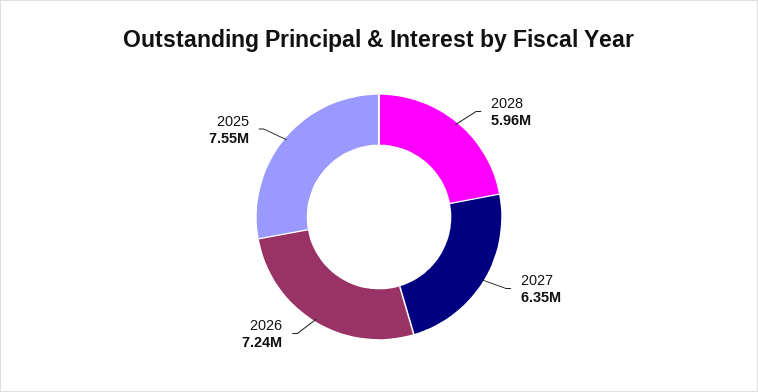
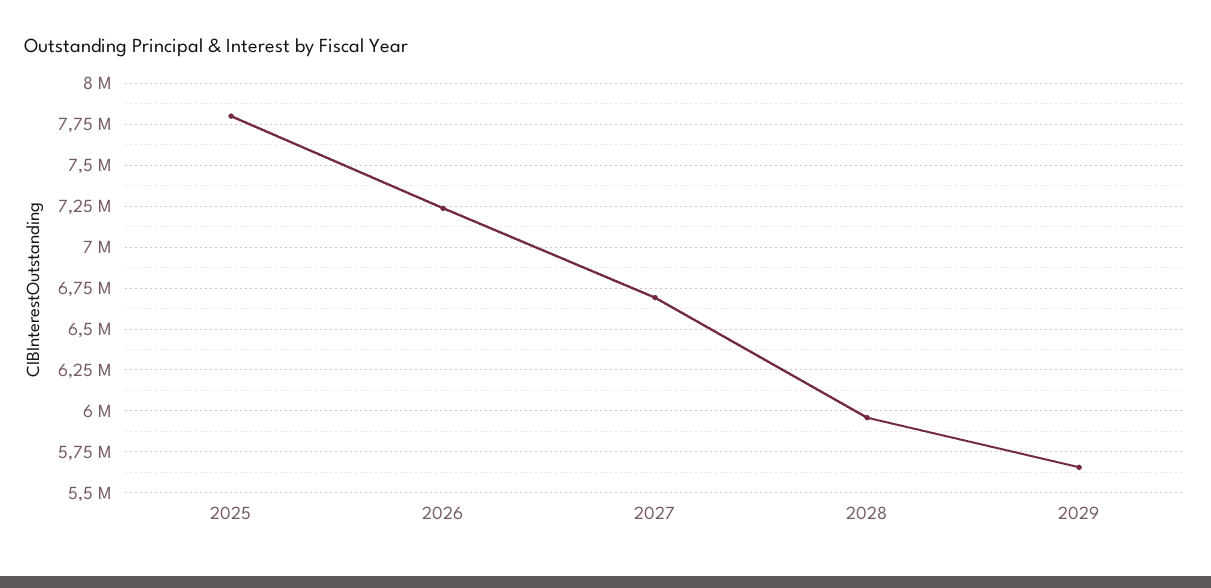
2027: 6350000 -> 6700000
2025: 7550000 -> 7800000
2029: none -> 5650000

